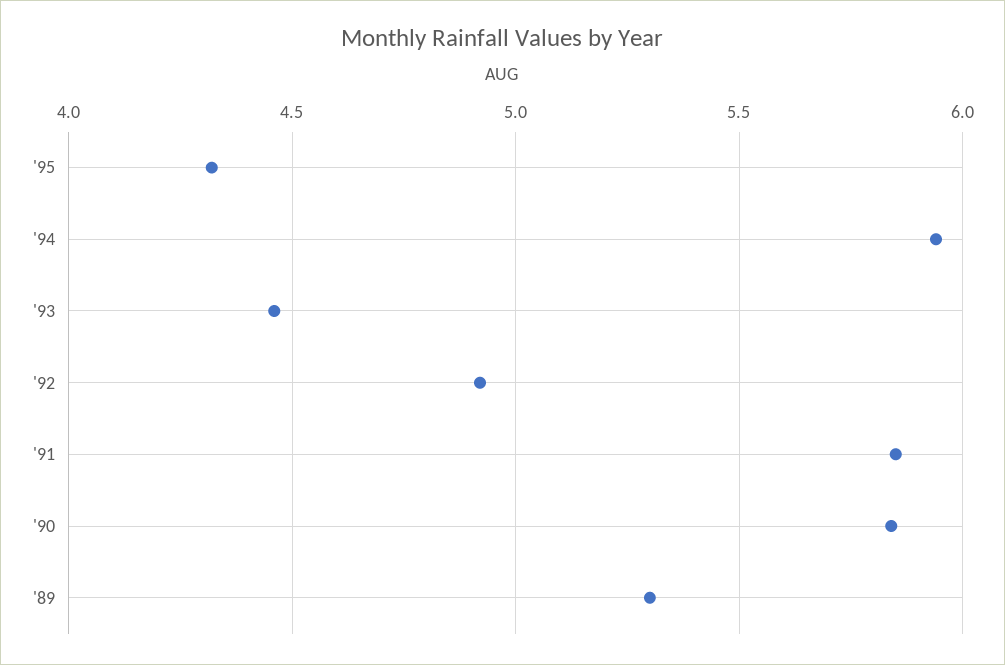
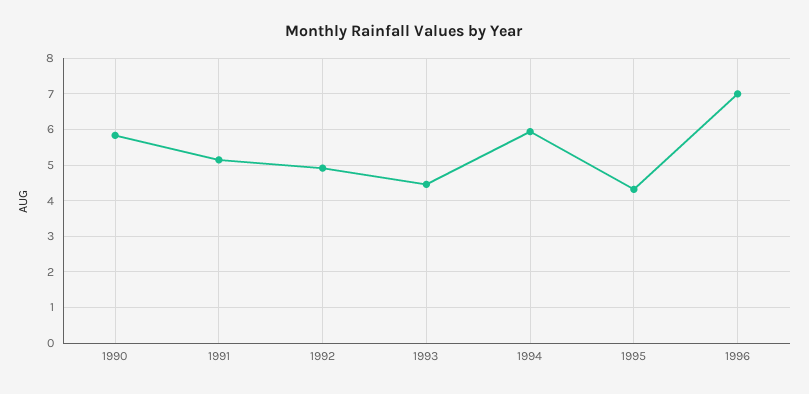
'91: 5.85 -> 5.2
'89: 5.3 -> none
1996: none -> 7

